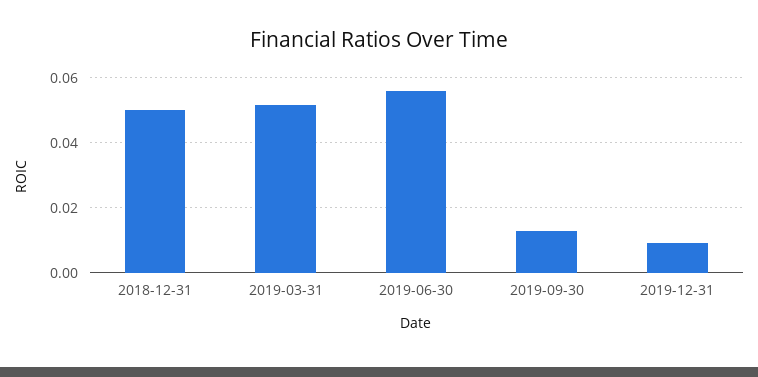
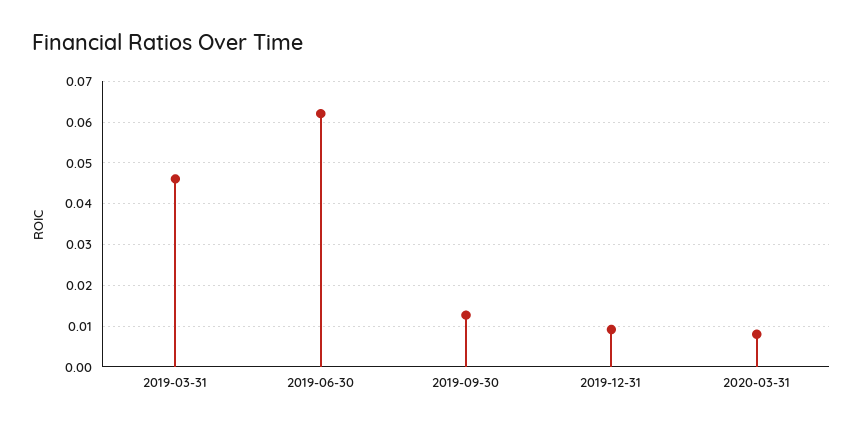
2018-12-31: 0.05 -> none
2019-03-31: 0.052 -> 0.046
2019-06-30: 0.056 -> 0.062
2020-03-31: none -> 0.008

